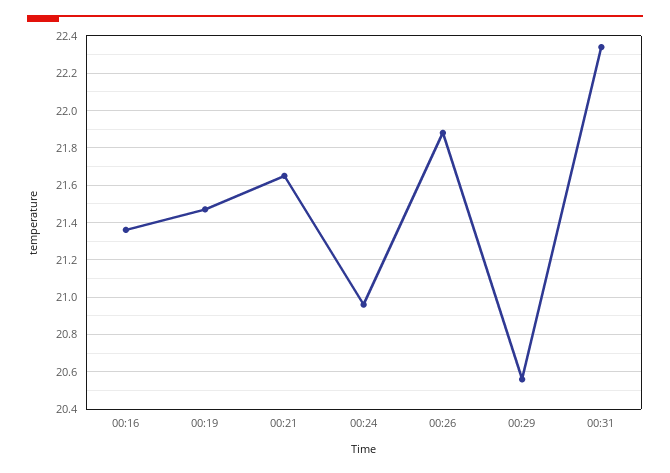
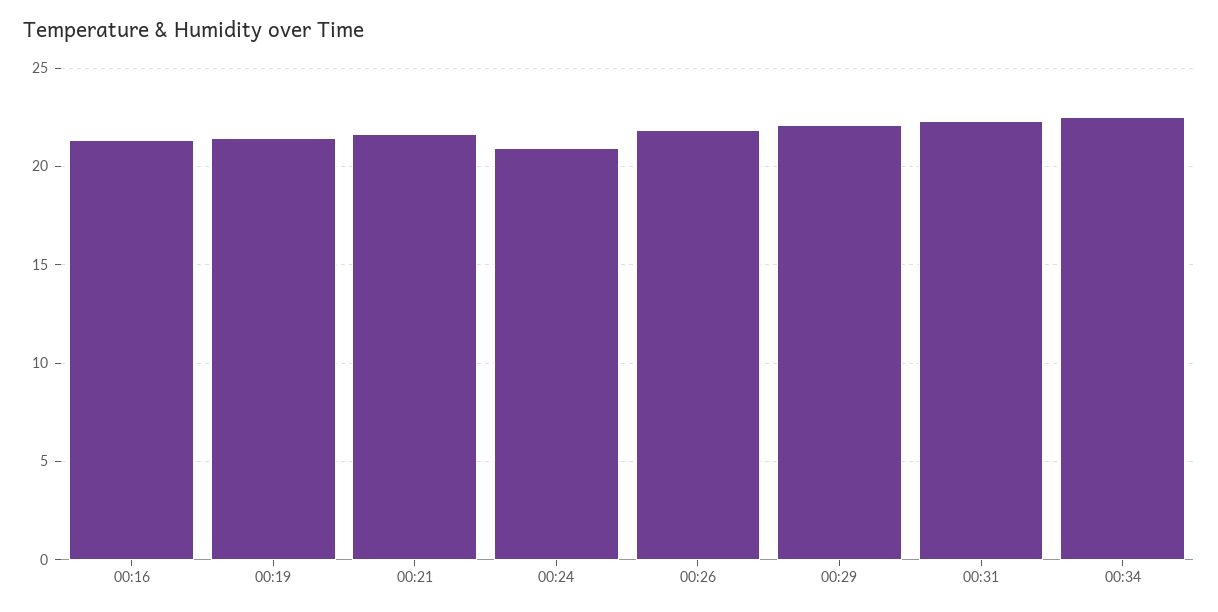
00:29: 20.55 -> 22
00:34: none -> 22.5

